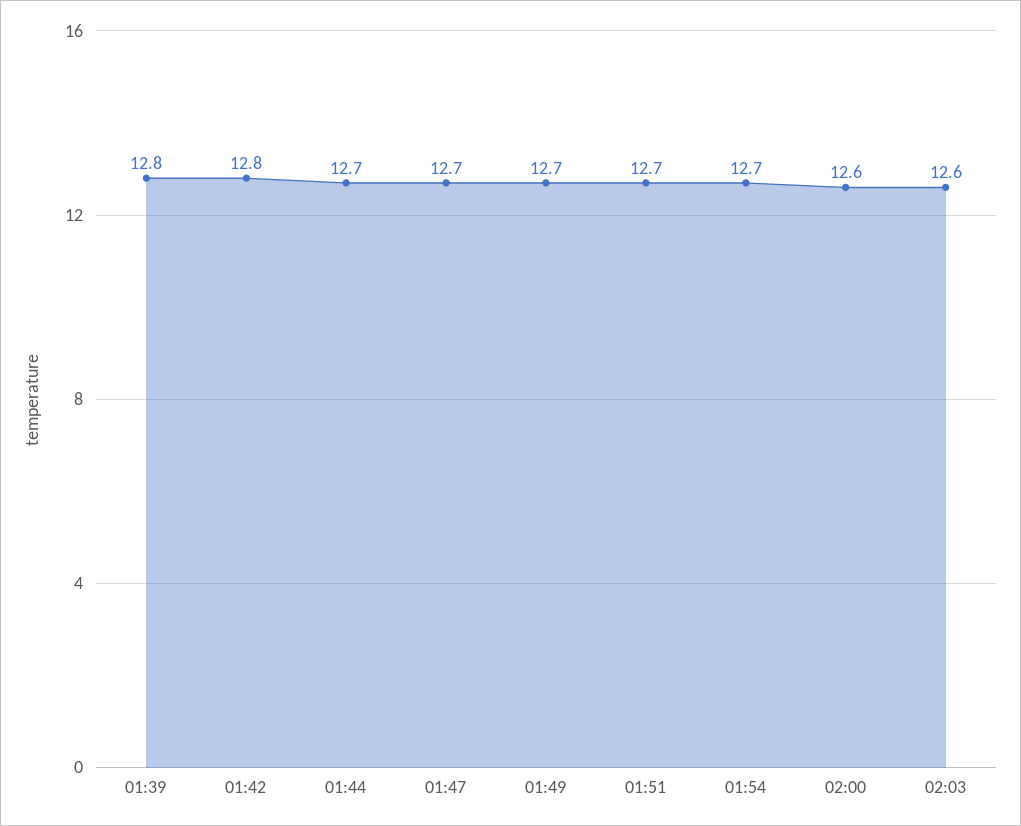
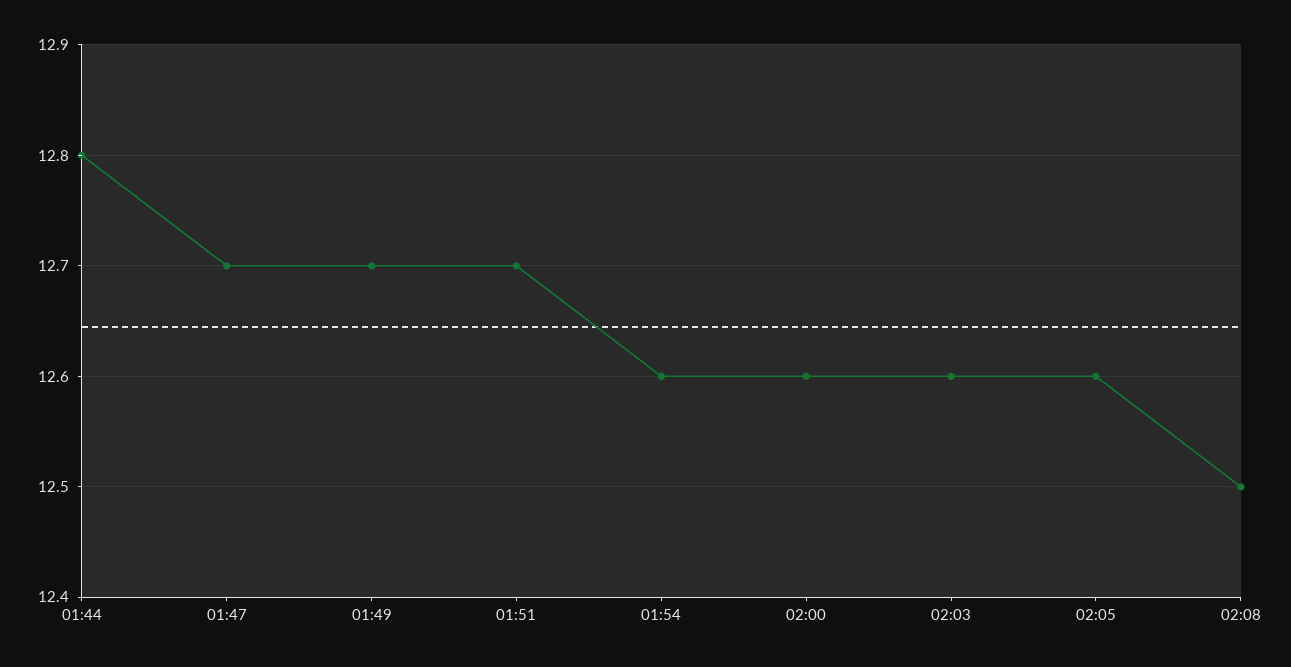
01:39: 12.8 -> none
01:42: 12.8 -> none
01:44: 12.7 -> 12.8
01:54: 12.7 -> 12.6
02:05: none -> 12.6
02:08: none -> 12.5

